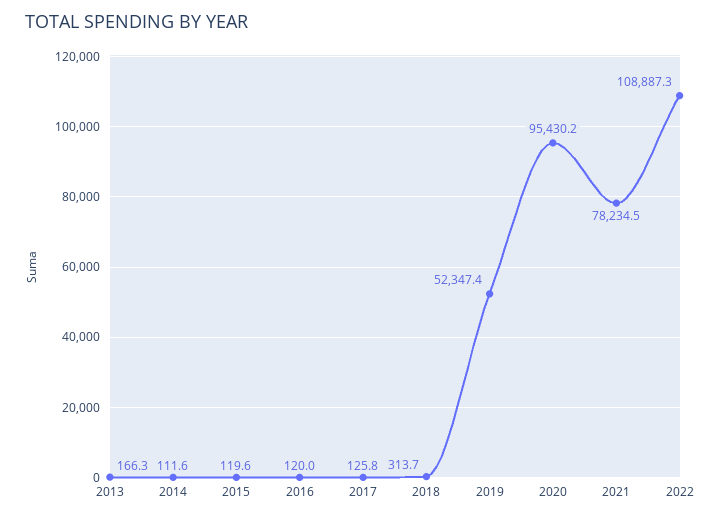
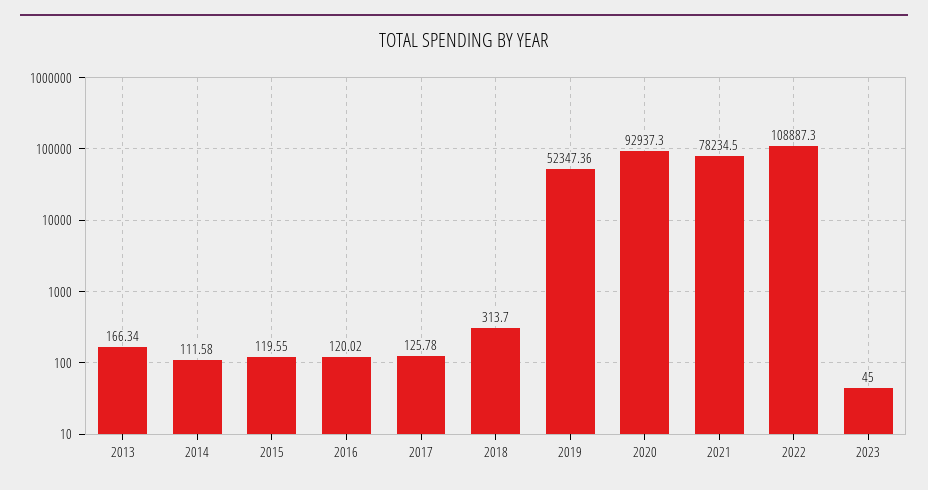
2020: 95430.2 -> 92937.3
2023: none -> 45

